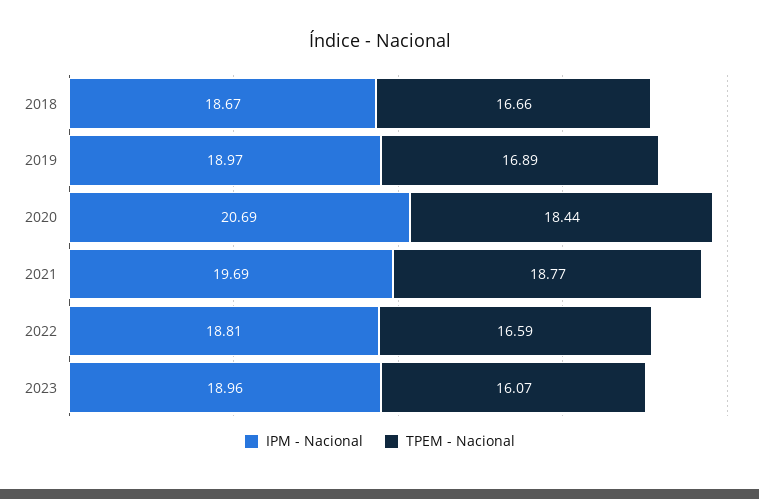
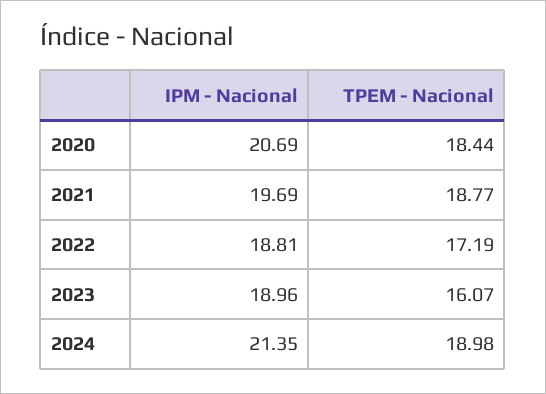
IPM - Nacional, 2018: 18.67 -> none
TPEM - Nacional, 2018: 16.66 -> none
IPM - Nacional, 2019: 18.97 -> none
TPEM - Nacional, 2019: 16.89 -> none
TPEM - Nacional, 2022: 16.59 -> 17.19
IPM - Nacional, 2024: none -> 21.35
TPEM - Nacional, 2024: none -> 18.98

